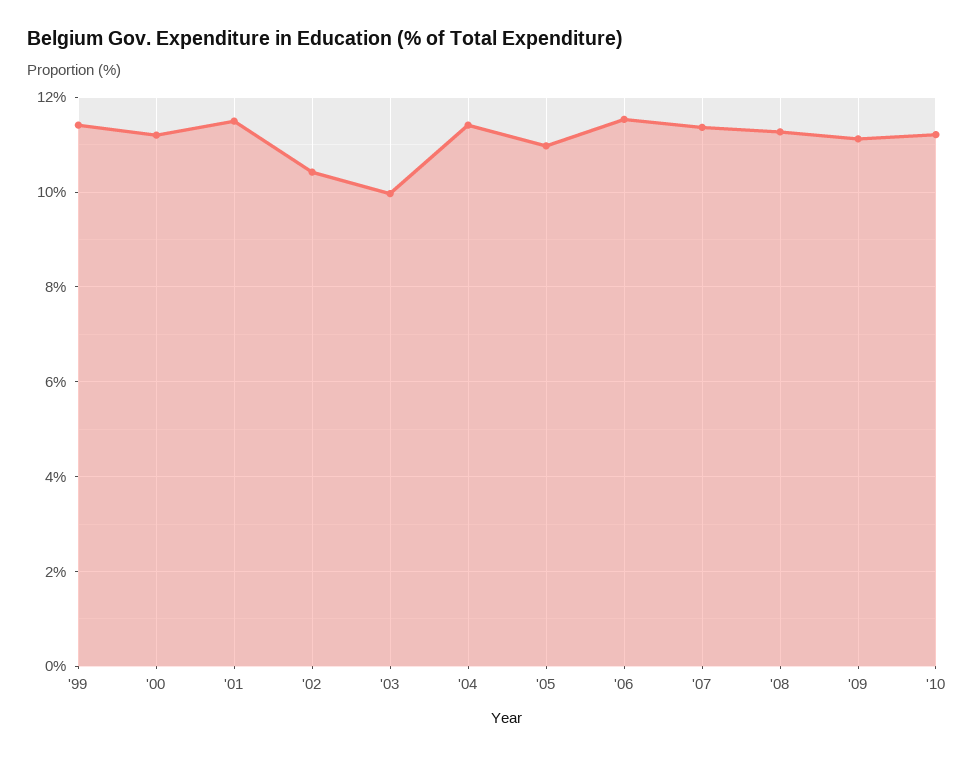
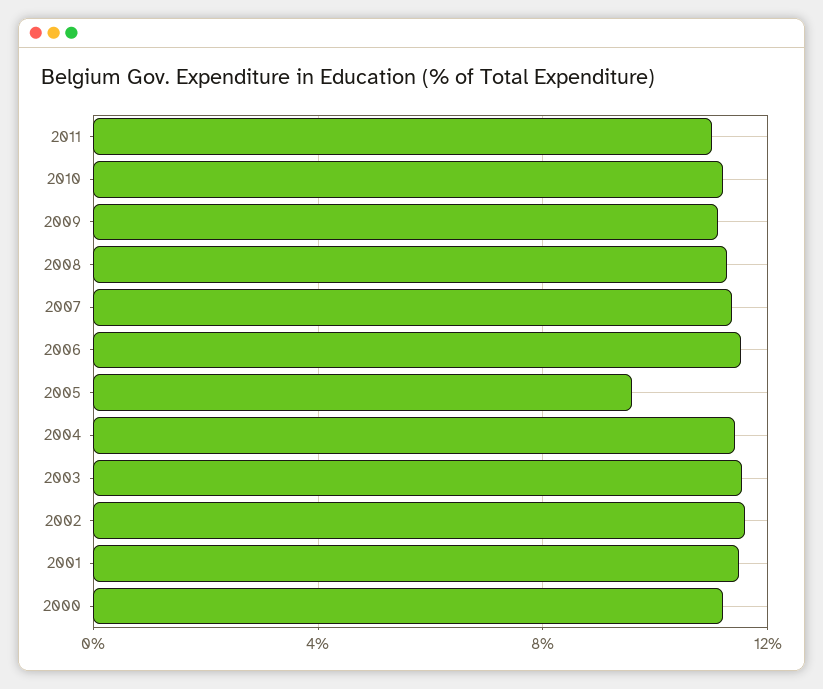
'99: 11.4 -> none
'02: 10.4 -> 11.5
'03: 10 -> 11.5
'05: 11 -> 9.5
2011: none -> 11

